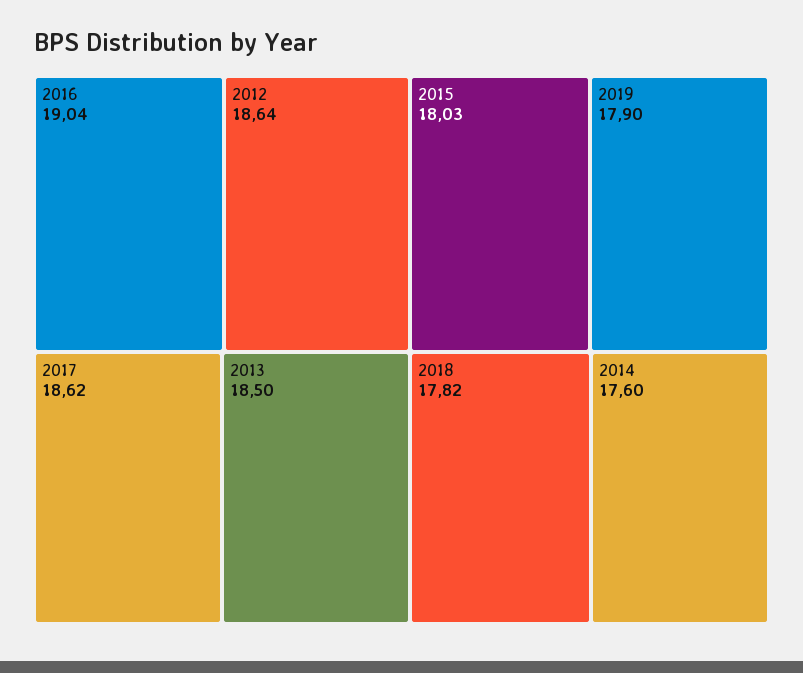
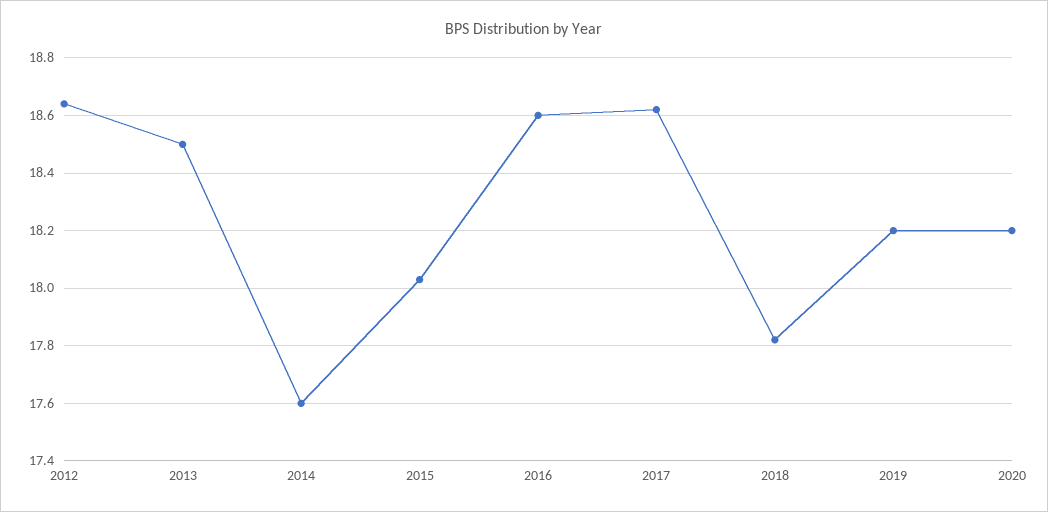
2016: 19.04 -> 18.6
2019: 17.9 -> 18.2
2020: none -> 18.2

